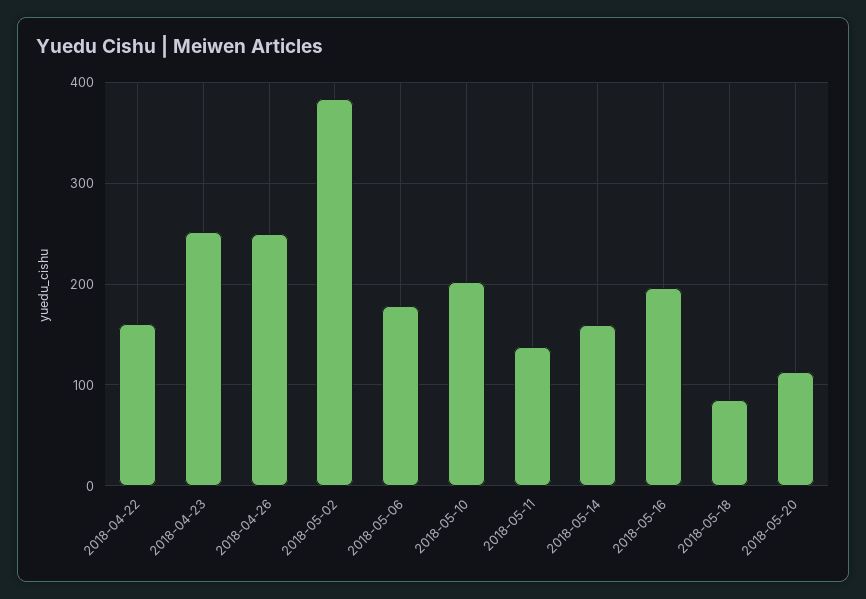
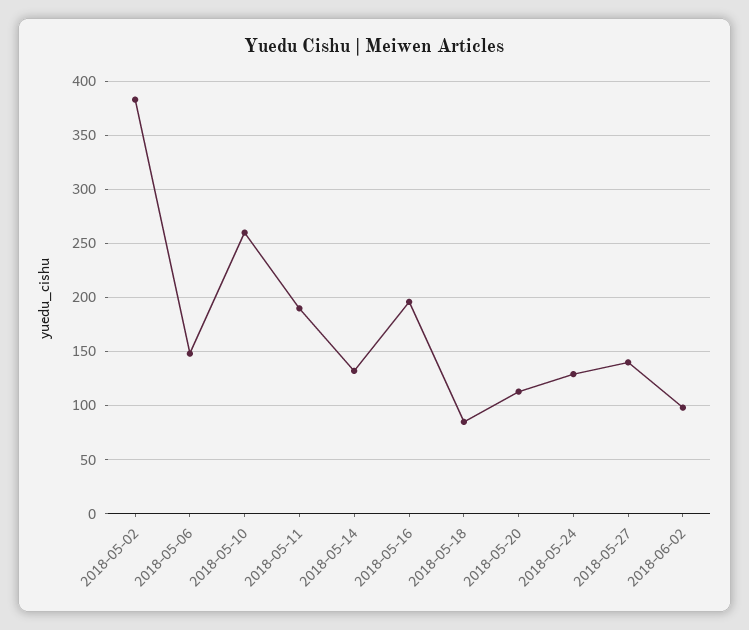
2018-04-22: 160 -> none
2018-04-23: 250 -> none
2018-04-26: 250 -> none
2018-05-06: 180 -> 150
2018-05-10: 200 -> 260
2018-05-11: 140 -> 190
2018-05-14: 160 -> 130
2018-05-24: none -> 130
2018-05-27: none -> 140
2018-06-02: none -> 100

